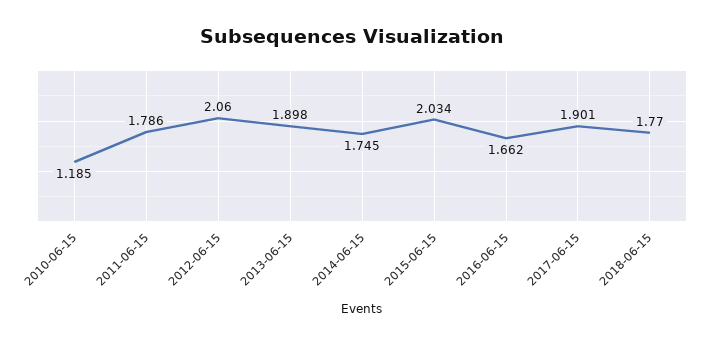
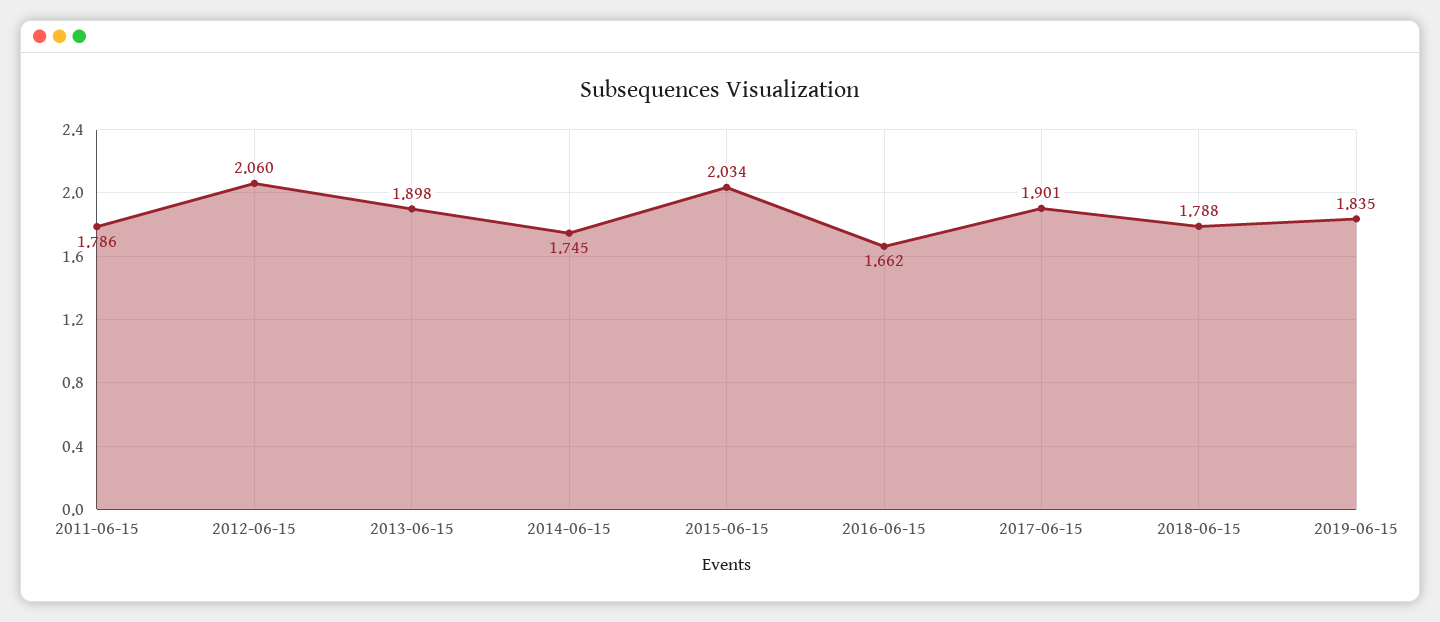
2010-06-15: 1.185 -> none
2018-06-15: 1.77 -> 1.788
2019-06-15: none -> 1.835

